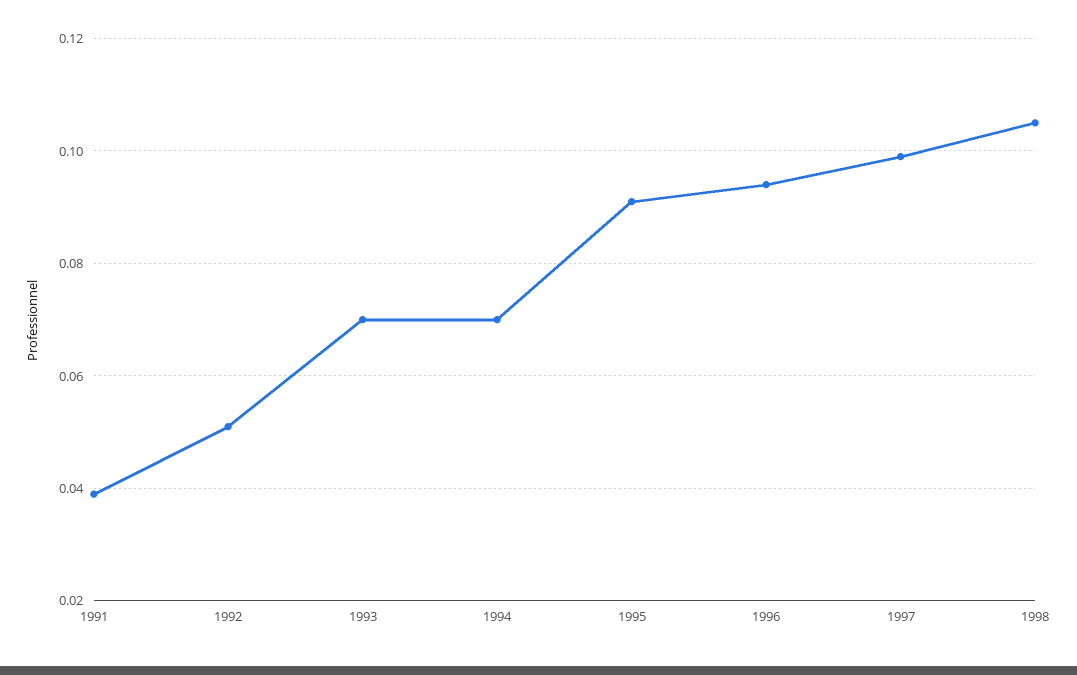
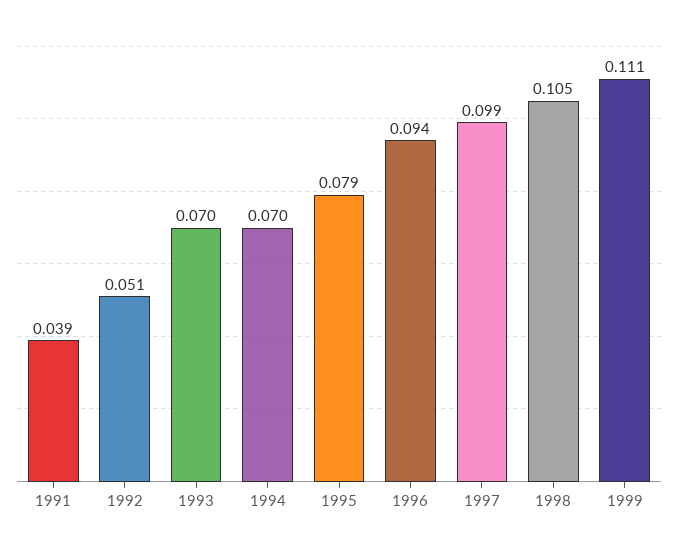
1995: 0.09 -> 0.079
1999: none -> 0.111

